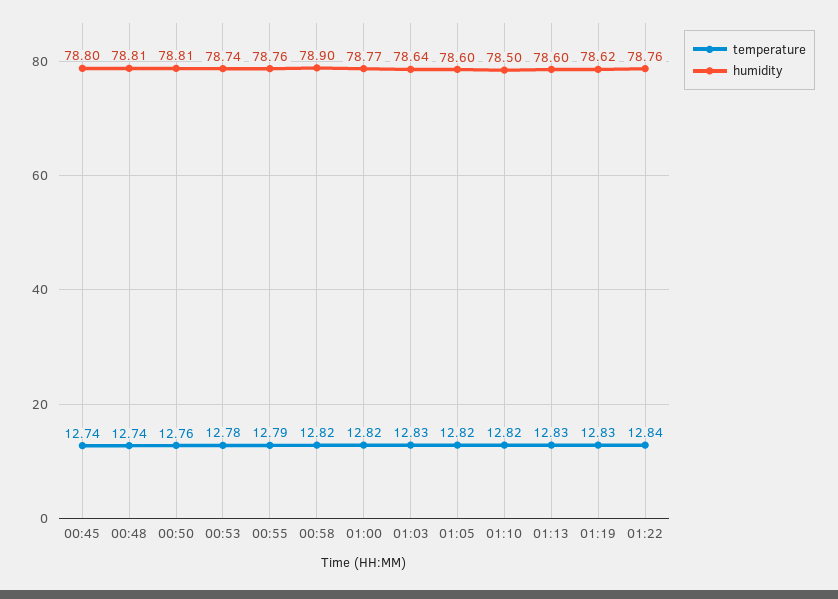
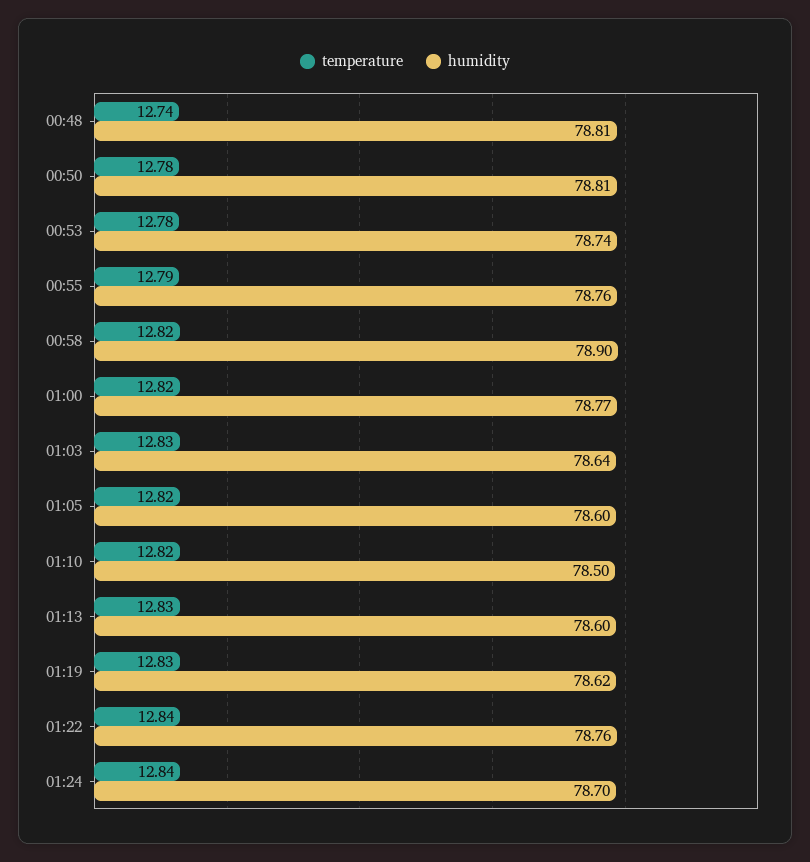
temperature, 00:45: 12.74 -> none
humidity, 00:45: 78.8 -> none
temperature, 00:50: 12.76 -> 12.78
temperature, 01:24: none -> 12.84
humidity, 01:24: none -> 78.7

